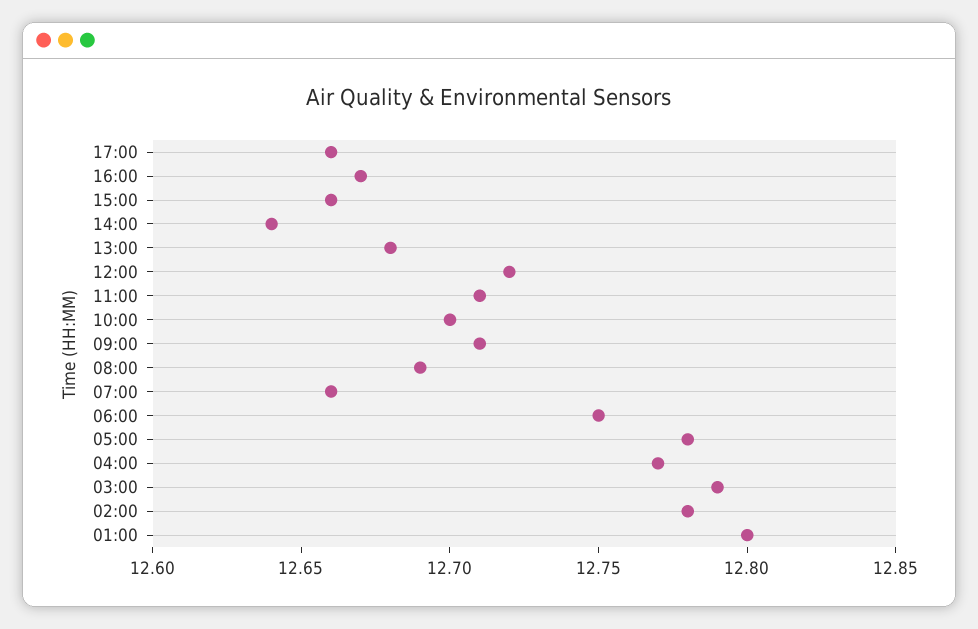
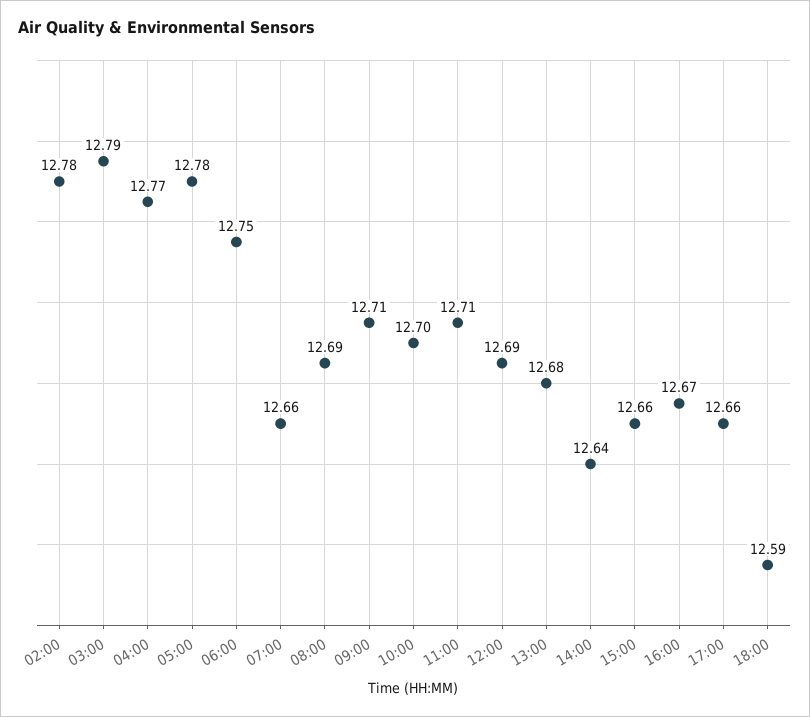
12:00: 12.72 -> 12.69
01:00: 12.8 -> none
18:00: none -> 12.59

